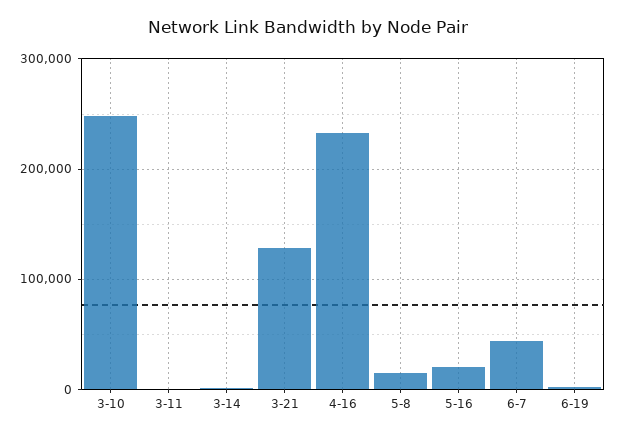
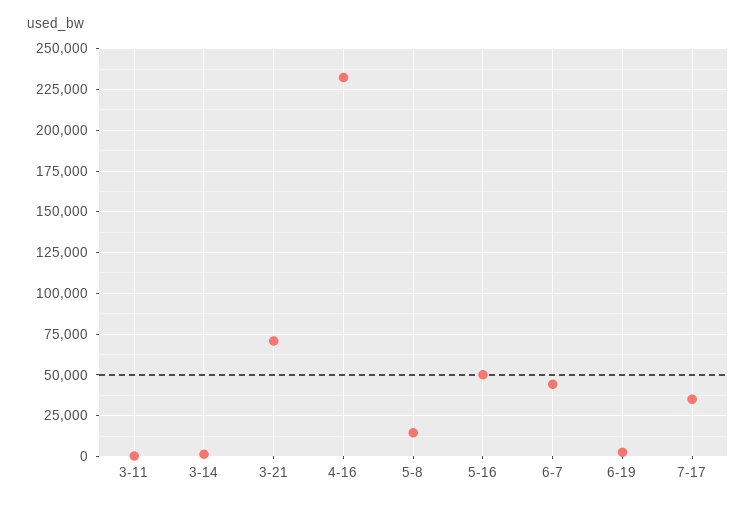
3-10: 250000 -> none
3-21: 130000 -> 70000
5-16: 20000 -> 50000
7-17: none -> 35000

